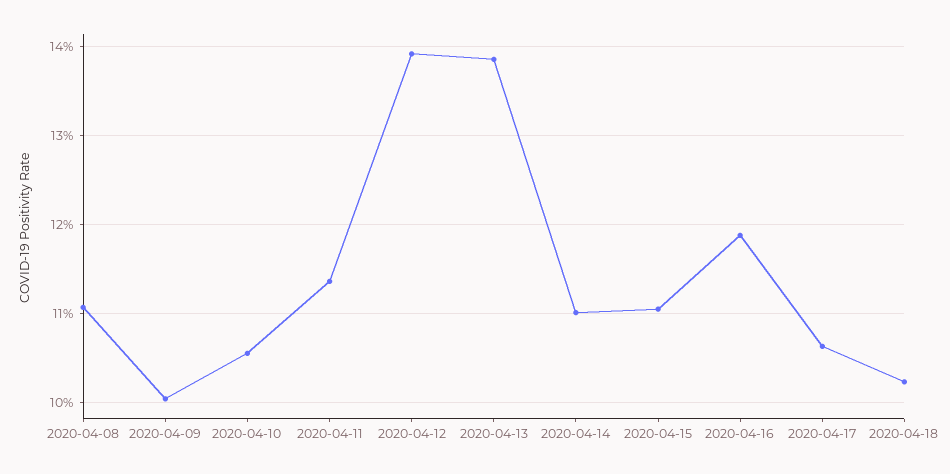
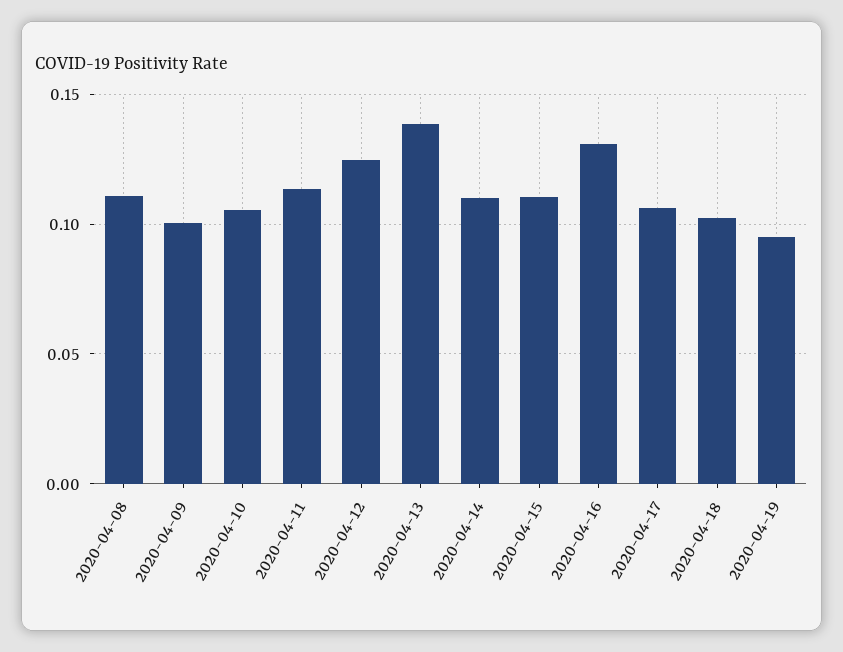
2020-04-12: 0.139 -> 0.125
2020-04-16: 0.119 -> 0.13
2020-04-19: none -> 0.095

